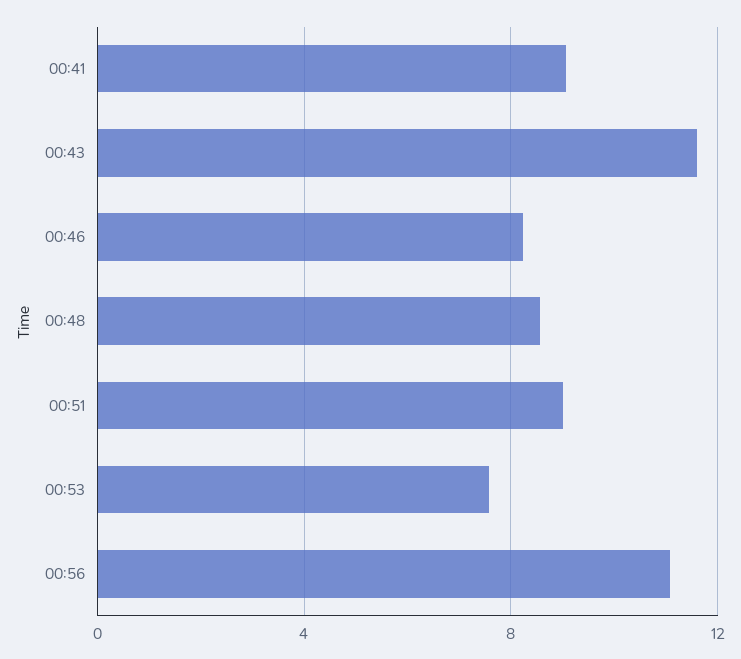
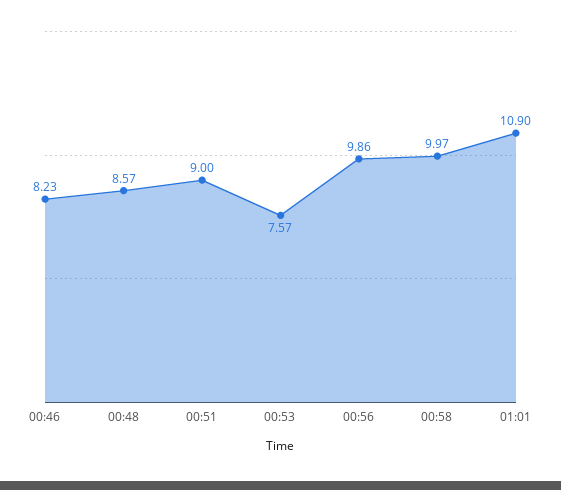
00:41: 9 -> none
00:43: 11.5 -> none
00:56: 11 -> 9.86
00:58: none -> 9.97
01:01: none -> 10.9

